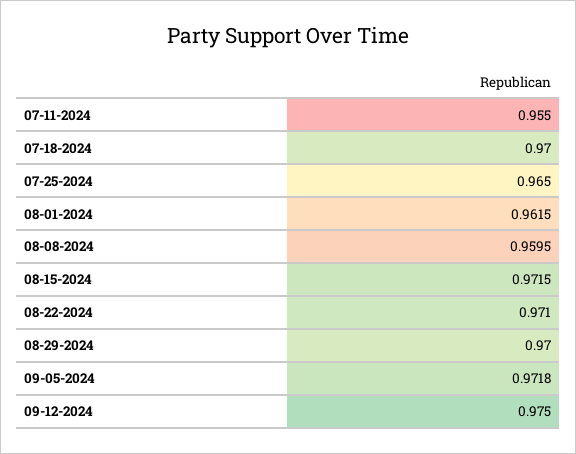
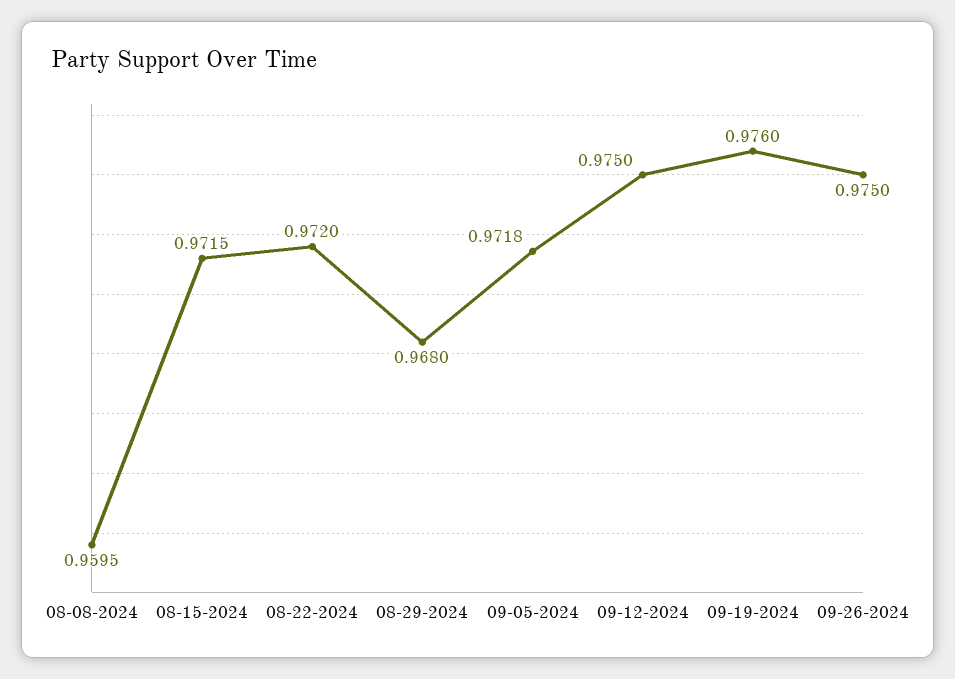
07-11-2024: 0.955 -> none
07-18-2024: 0.97 -> none
07-25-2024: 0.965 -> none
08-01-2024: 0.9615 -> none
08-22-2024: 0.971 -> 0.972
08-29-2024: 0.97 -> 0.968
09-19-2024: none -> 0.976
09-26-2024: none -> 0.975

